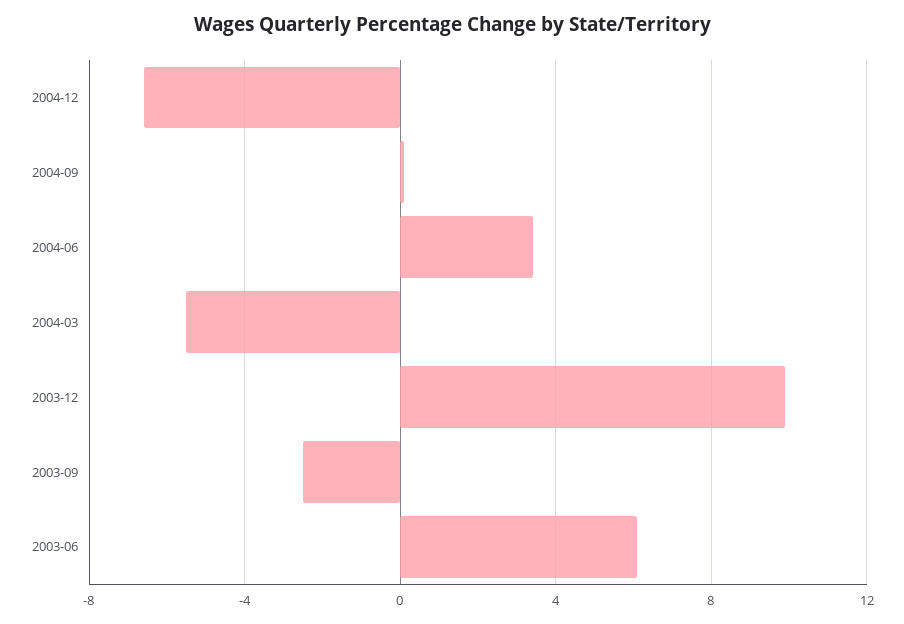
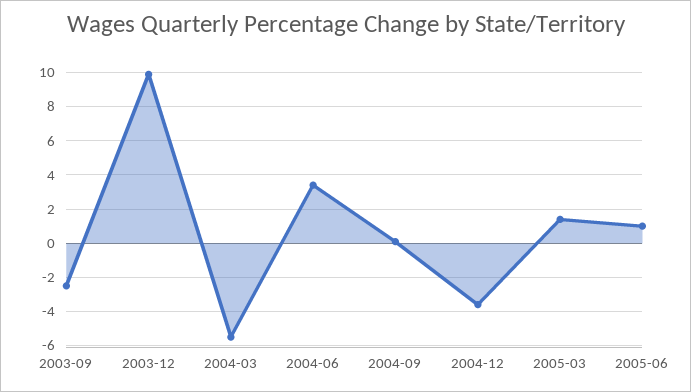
2004-12: -6.5 -> -3.5
2003-06: 6 -> none
2005-03: none -> 1.5
2005-06: none -> 1

